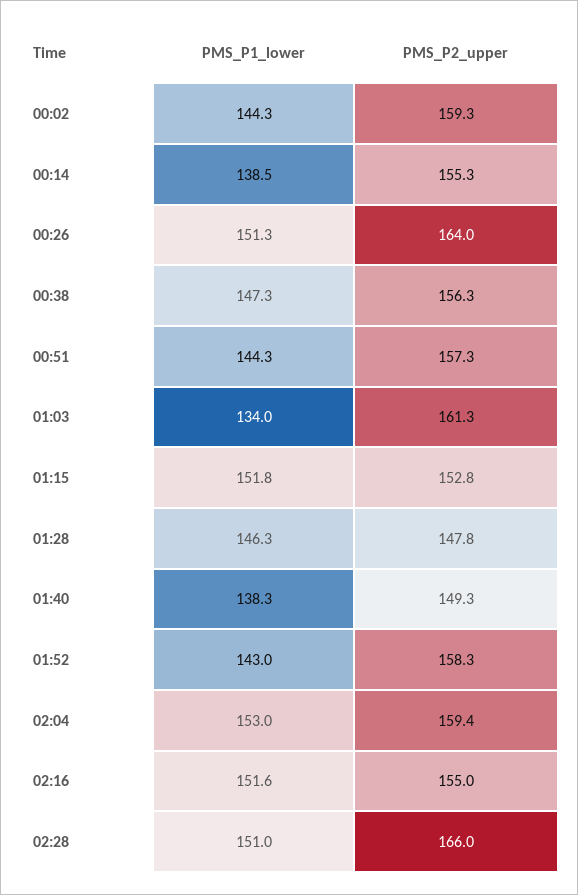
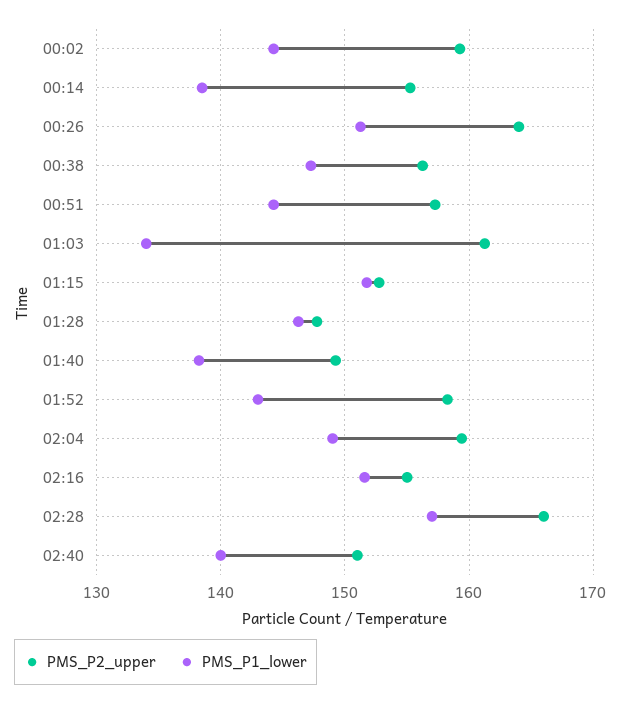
PMS_P1_lower, 02:04: 153 -> 149
PMS_P1_lower, 02:28: 151 -> 157
PMS_P2_upper, 02:40: none -> 151
PMS_P1_lower, 02:40: none -> 140

